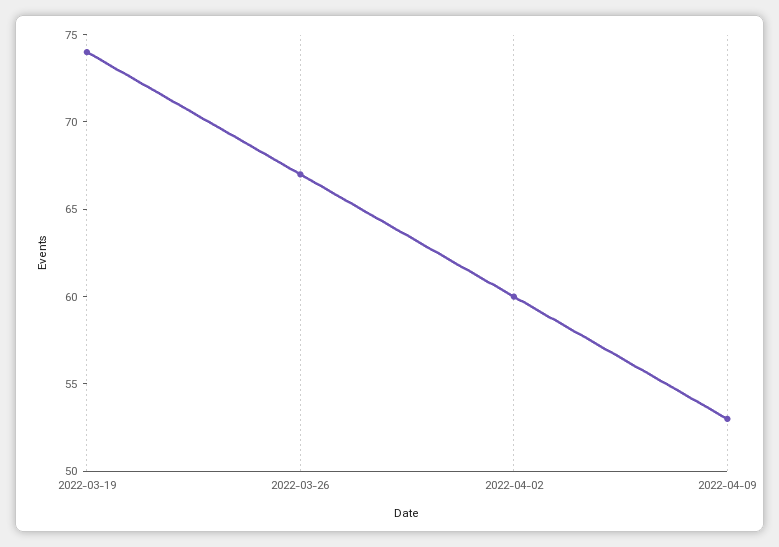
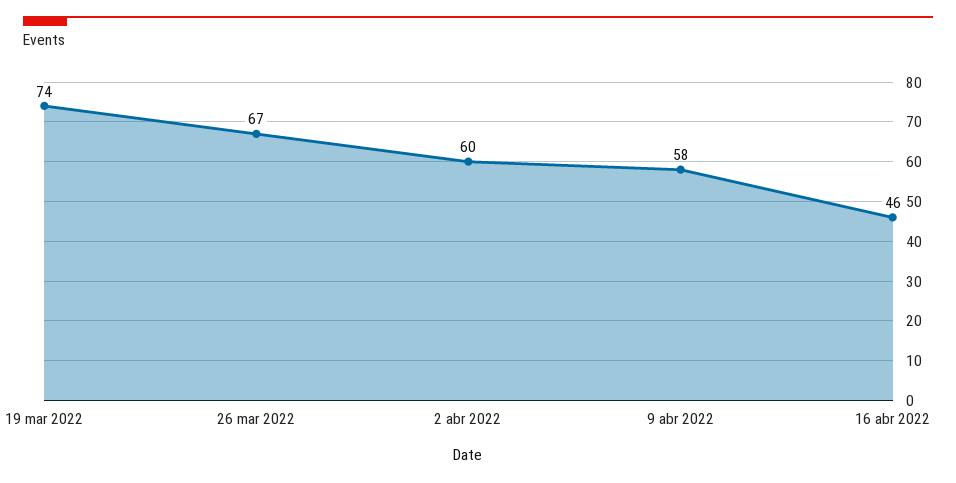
2022-04-09: 53 -> 58
16 abr 2022: none -> 46

